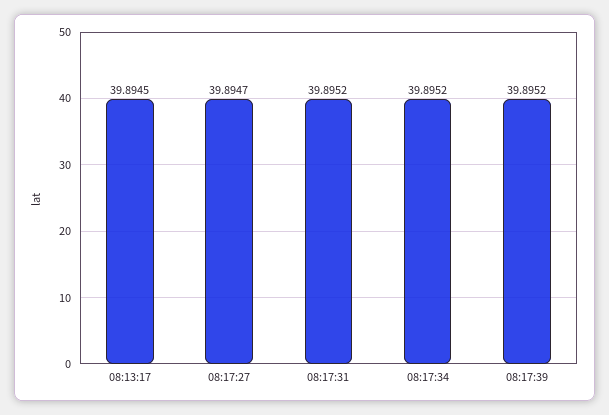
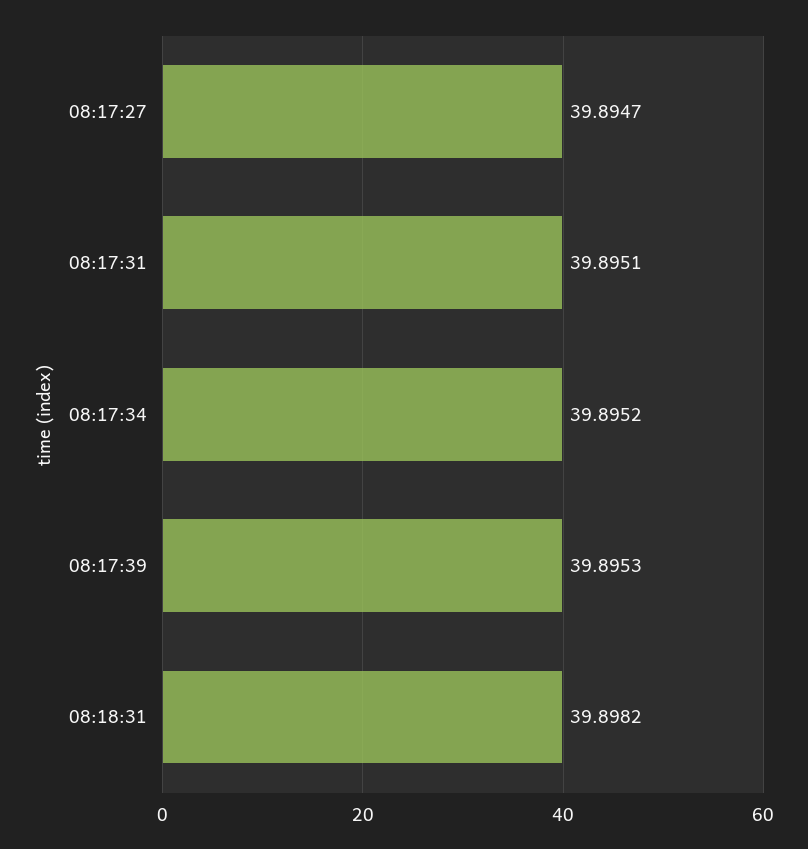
08:13:17: 39.8945 -> none
08:17:31: 39.8952 -> 39.8951
08:17:39: 39.8952 -> 39.8953
08:18:31: none -> 39.8982

